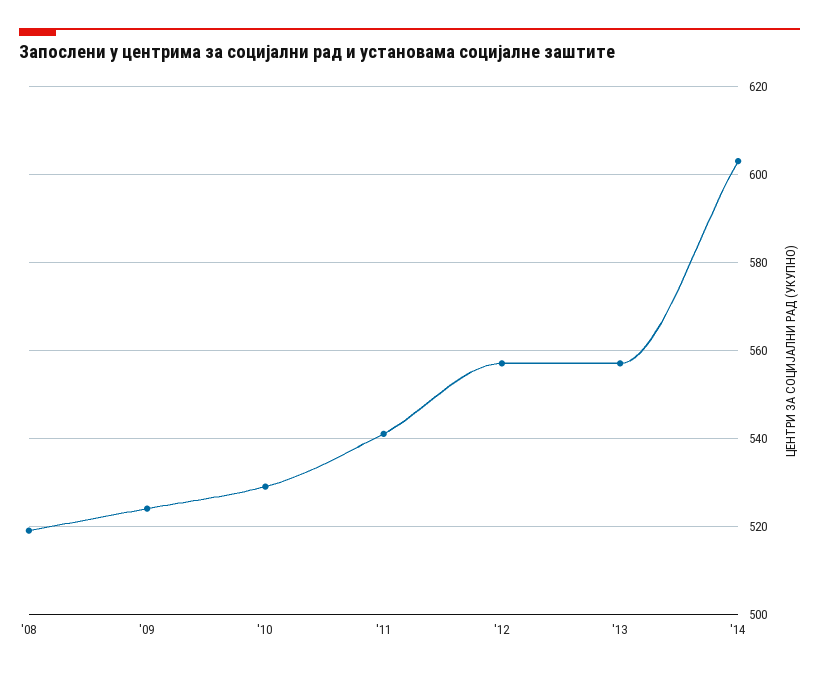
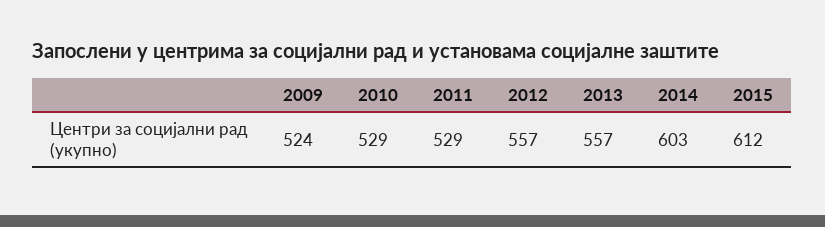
'08: 520 -> none
'11: 540 -> 529
2015: none -> 612

